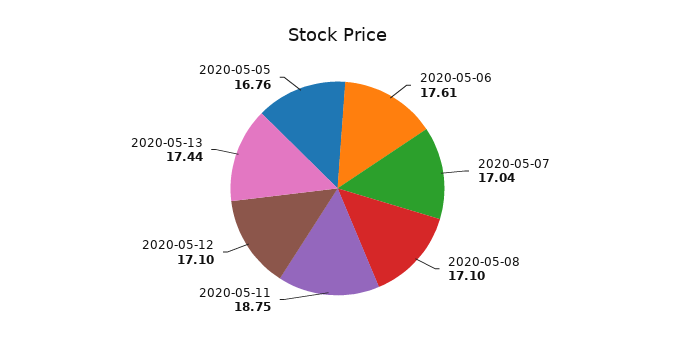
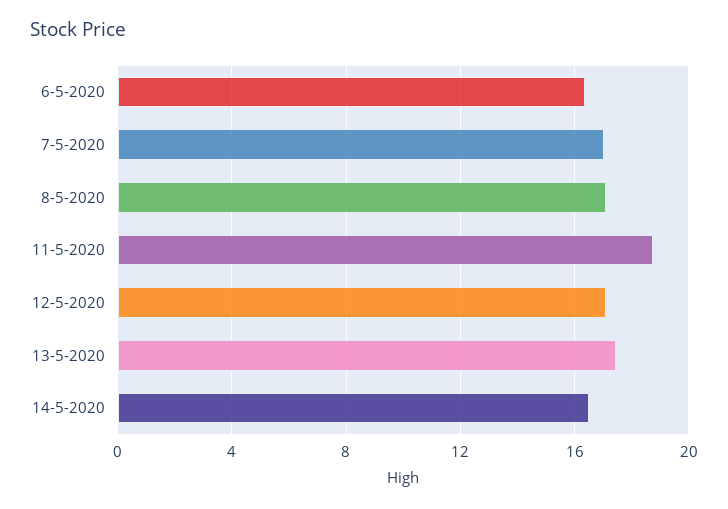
2020-05-06: 17.61 -> 16.5
2020-05-05: 16.76 -> none
14-5-2020: none -> 16.5

